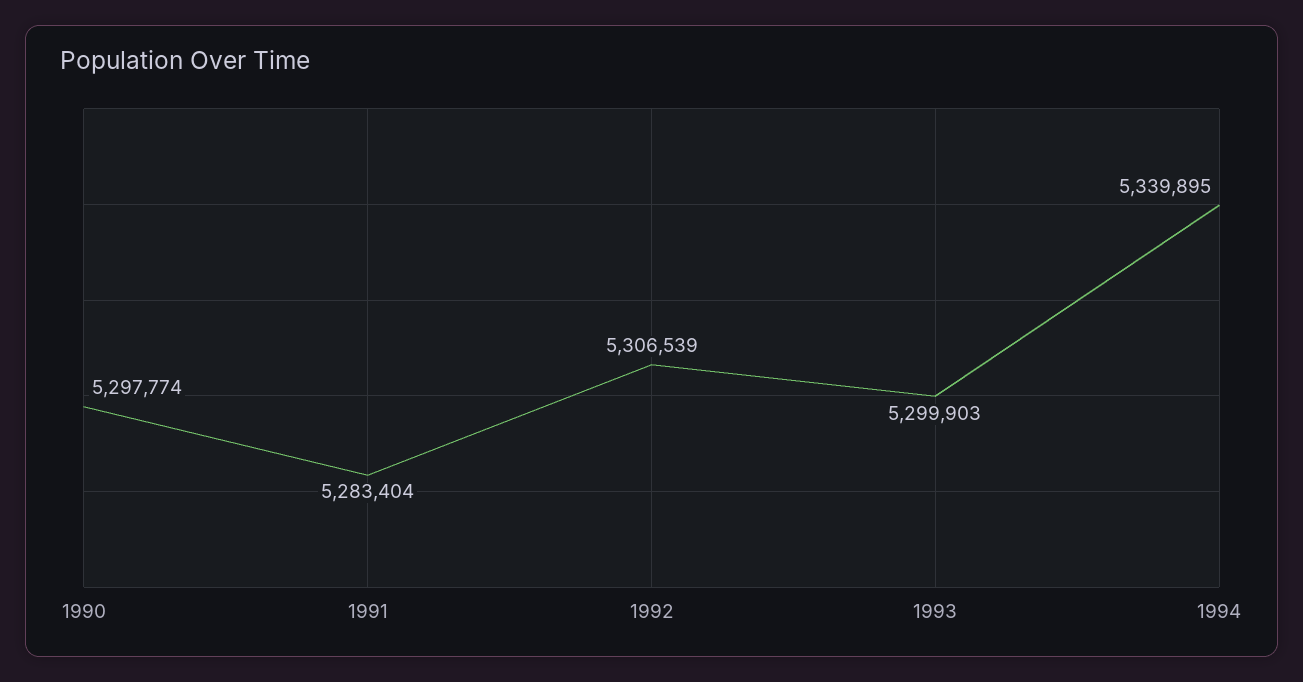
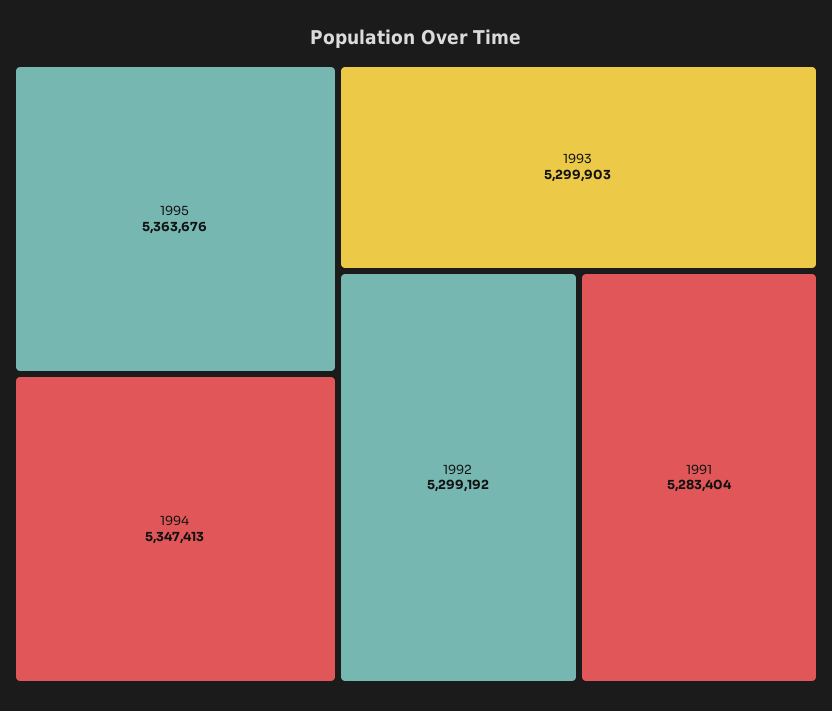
1990: 5297774 -> none
1992: 5306539 -> 5299192
1994: 5339895 -> 5347413
1995: none -> 5363676

